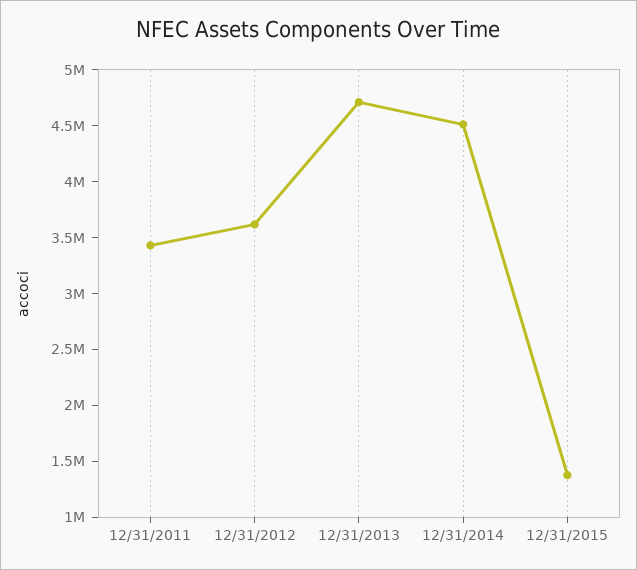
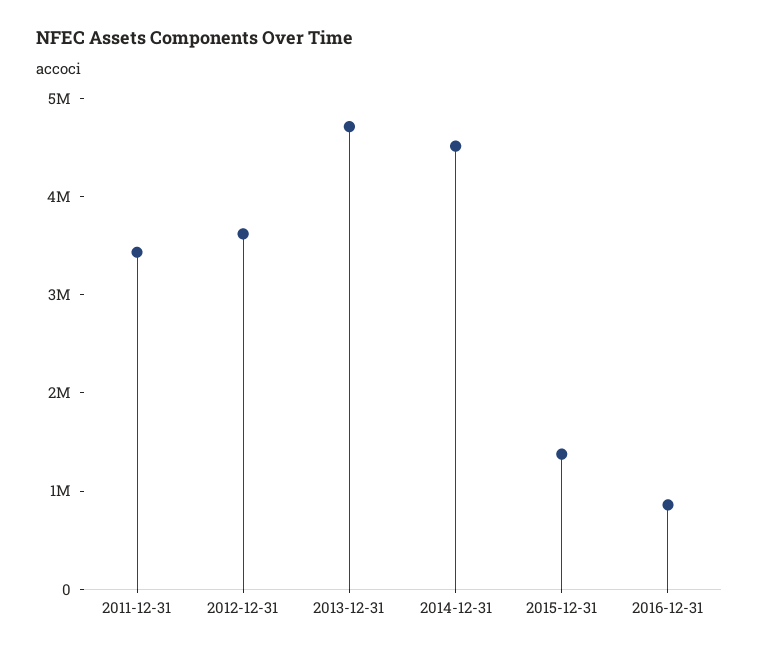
2016-12-31: none -> 800000

